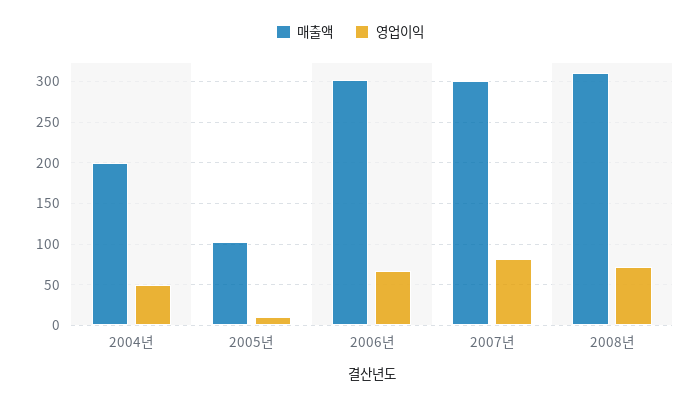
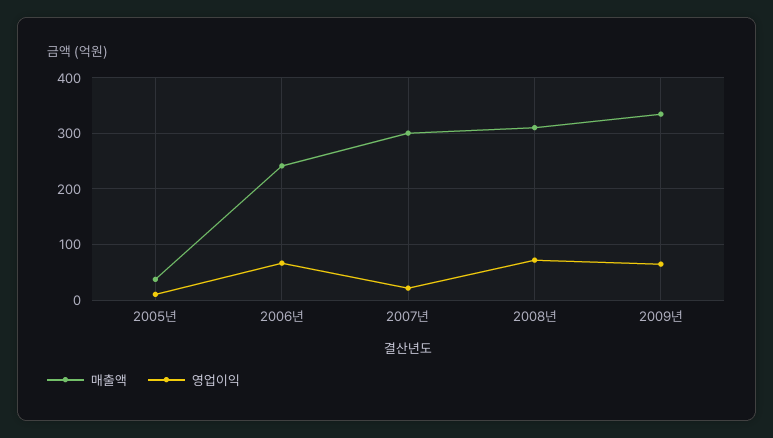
매출액, 2004년: 200 -> none
영업이익, 2004년: 50 -> none
매출액, 2005년: 100 -> 40
매출액, 2006년: 300 -> 240
영업이익, 2007년: 80 -> 20
매출액, 2009년: none -> 340
영업이익, 2009년: none -> 60

